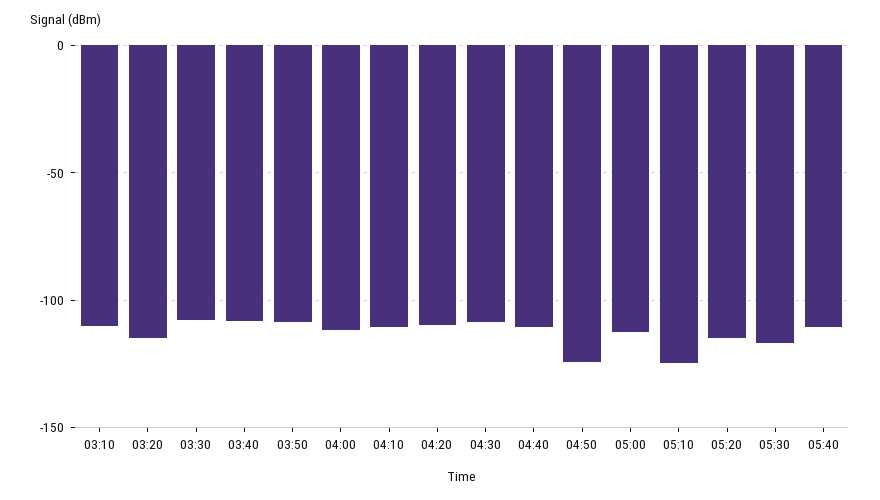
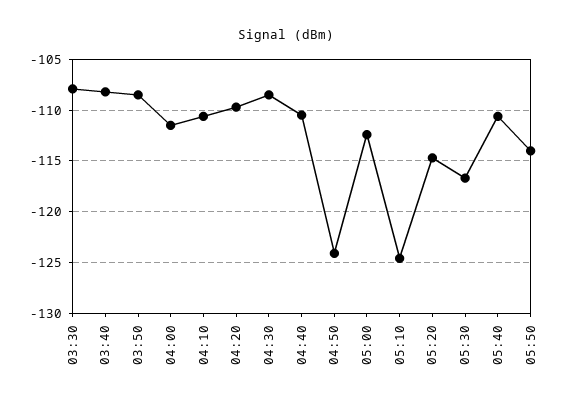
03:10: -110 -> none
03:20: -115 -> none
05:50: none -> -114

